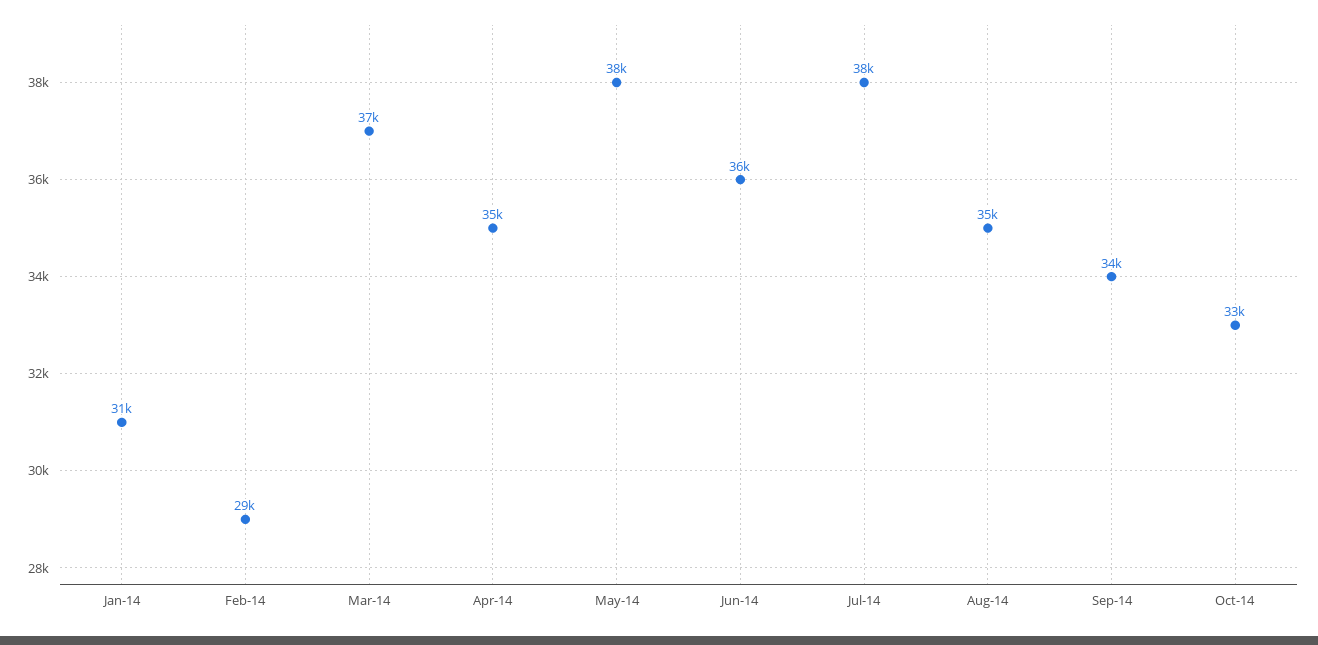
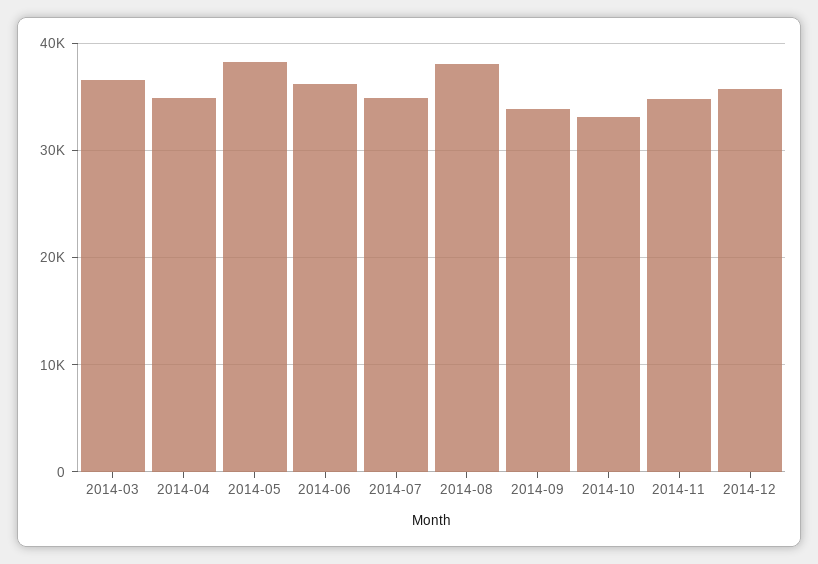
Jan-14: 31000 -> none
Feb-14: 29000 -> none
Jul-14: 38000 -> 35000
Aug-14: 35000 -> 38000
2014-11: none -> 35000
2014-12: none -> 36000

